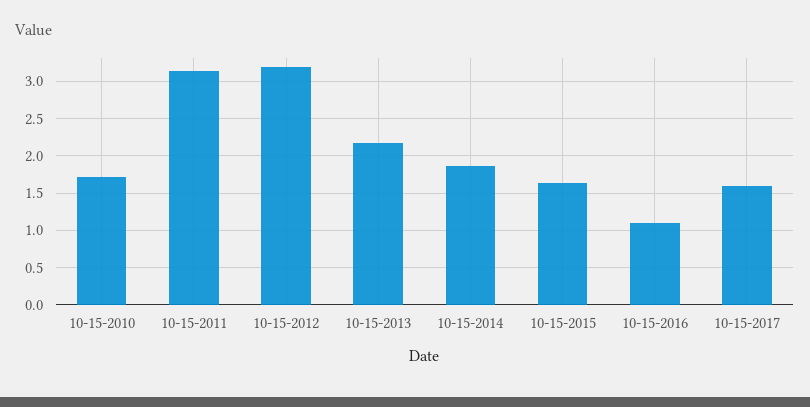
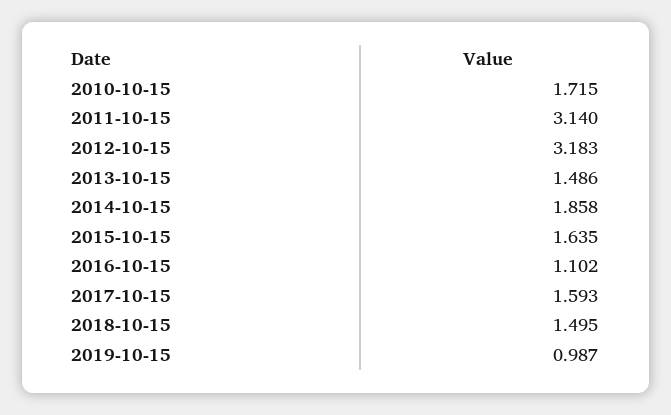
10-15-2013: 2.2 -> 1.486
2018-10-15: none -> 1.495
2019-10-15: none -> 0.987

